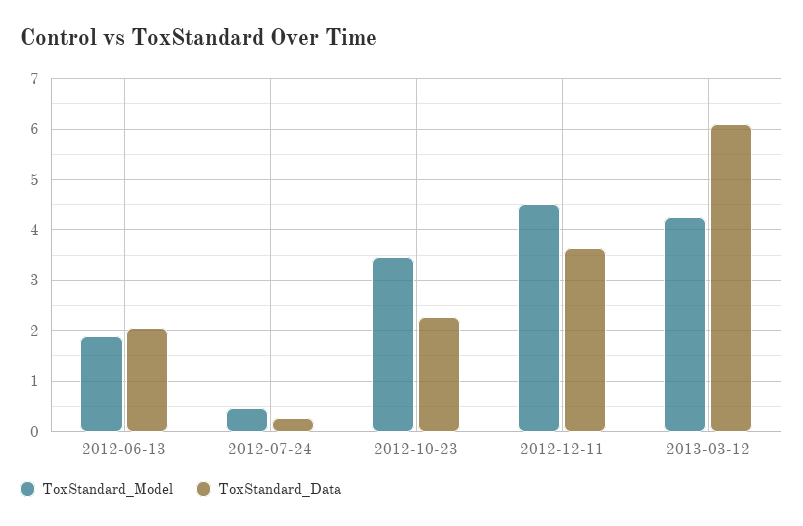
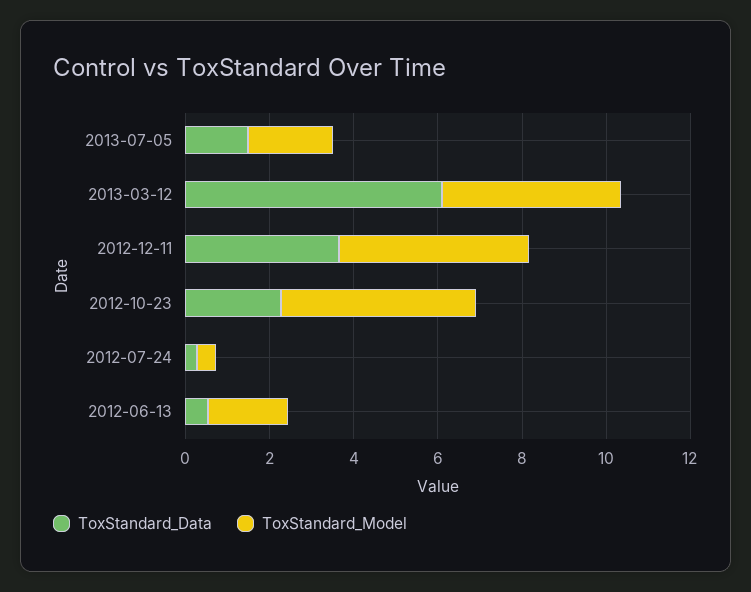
ToxStandard_Data, 2012-06-13: 2 -> 0.5
ToxStandard_Model, 2012-10-23: 3.4 -> 4.5
ToxStandard_Data, 2013-07-05: none -> 1.5
ToxStandard_Model, 2013-07-05: none -> 2

